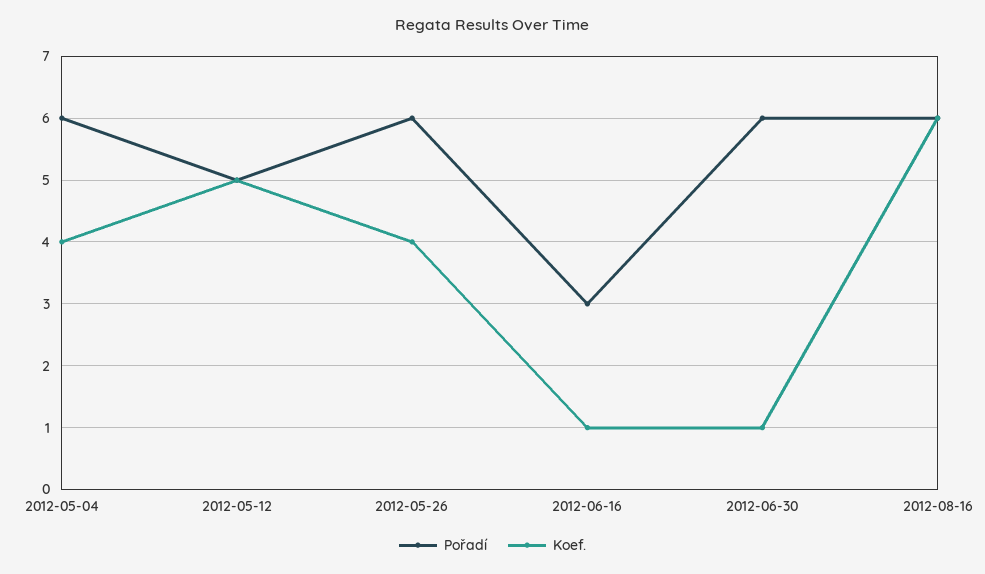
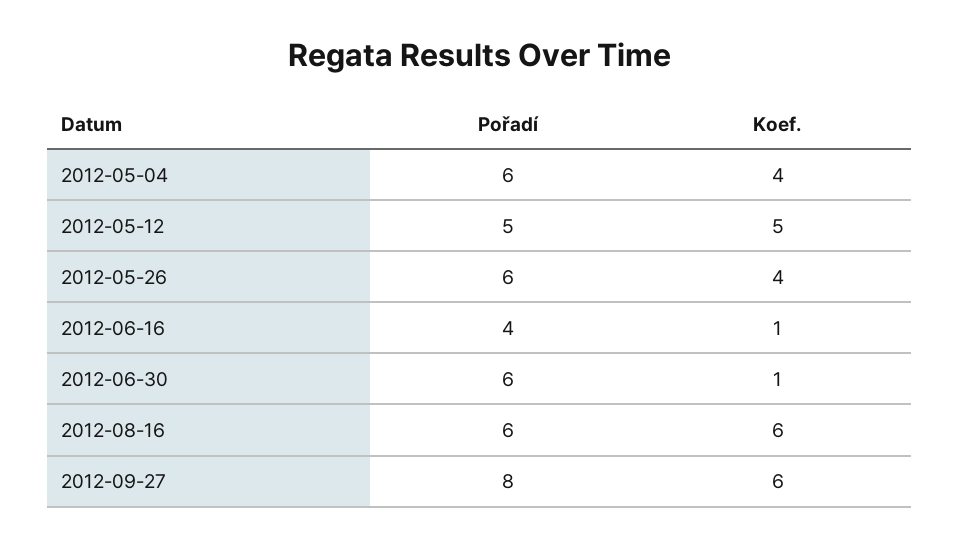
Pořadí, 2012-06-16: 3 -> 4
Pořadí, 2012-09-27: none -> 8
Koef., 2012-09-27: none -> 6

